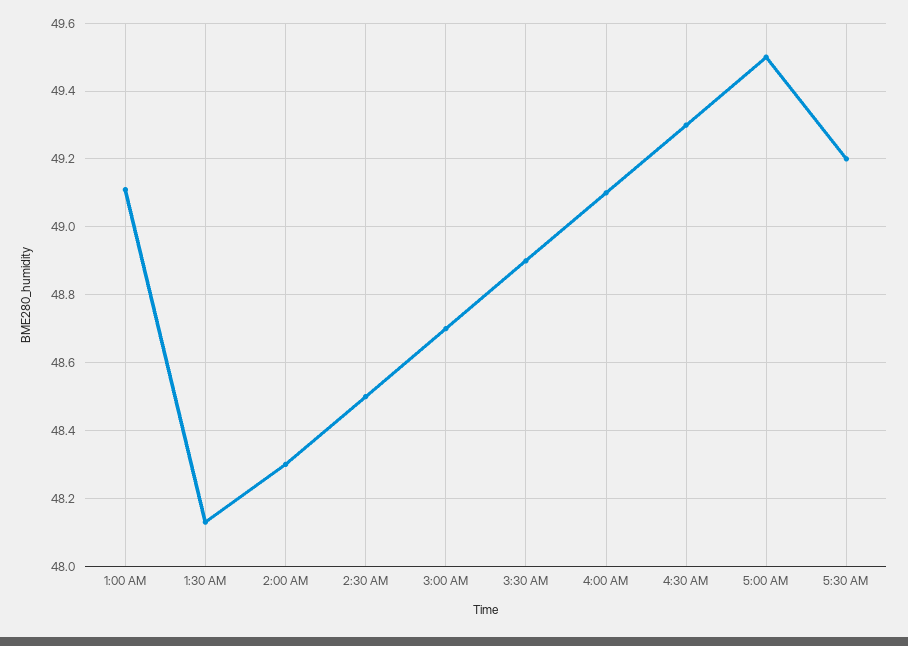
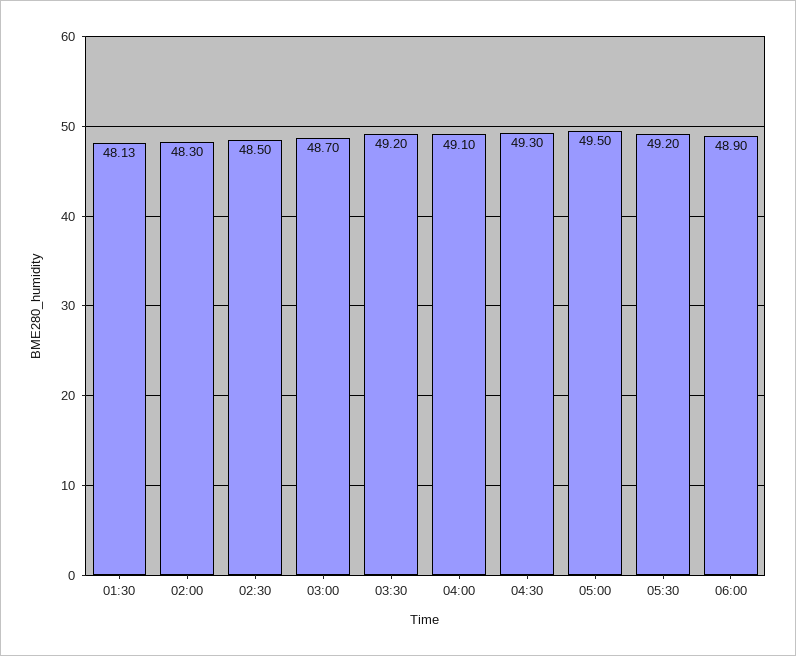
1:00 AM: 49.1 -> none
3:30 AM: 48.9 -> 49.2
06:00: none -> 48.9

